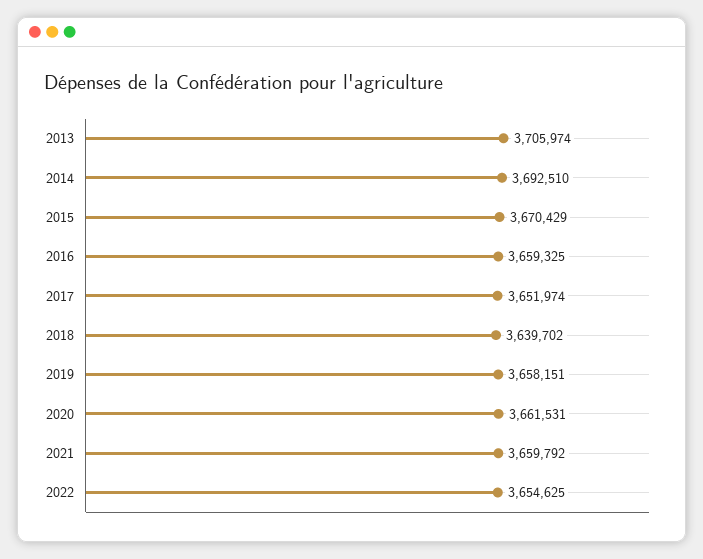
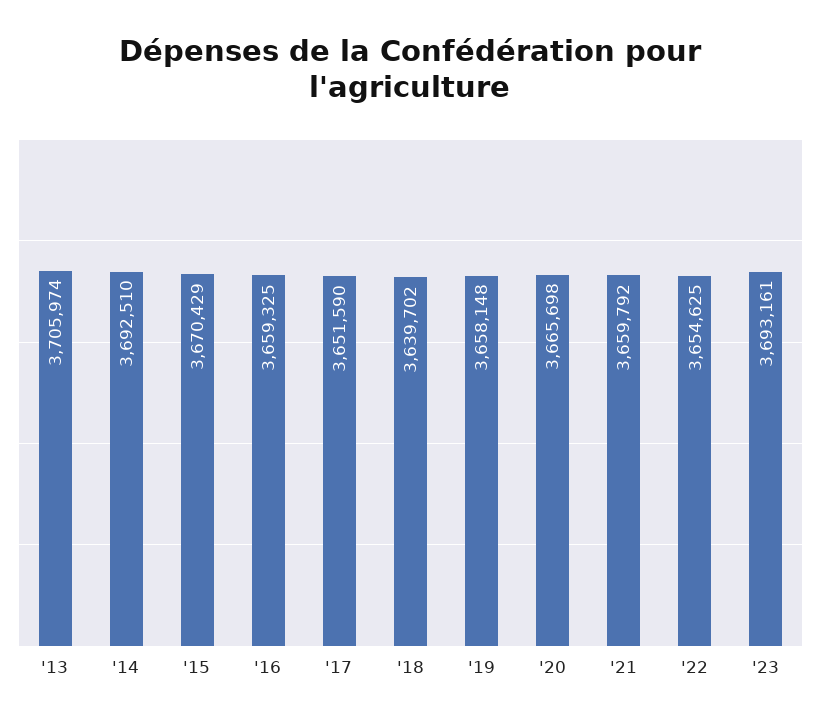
2017: 3651974 -> 3651590
2019: 3658151 -> 3658148
2020: 3661531 -> 3665698
'23: none -> 3693161

